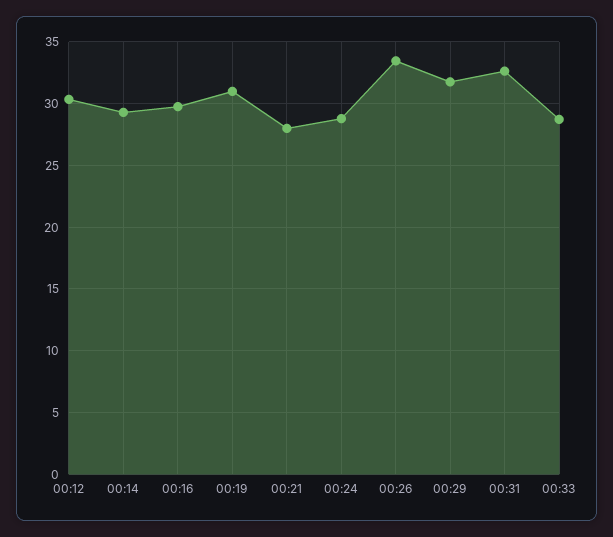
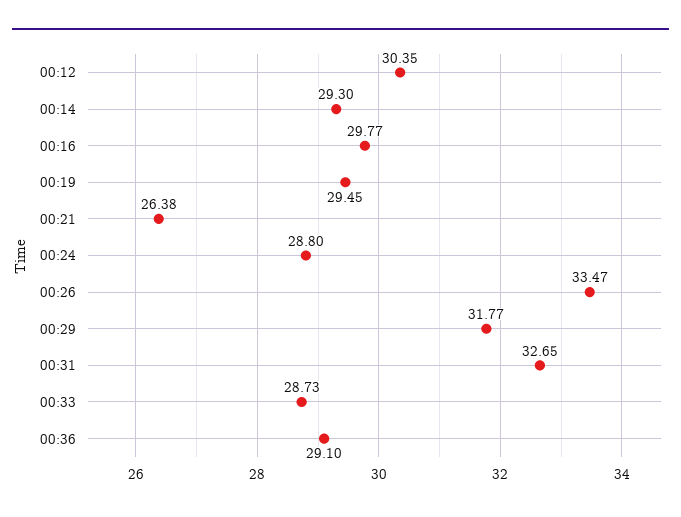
00:19: 31 -> 29.45
00:21: 28 -> 26.38
00:36: none -> 29.1

